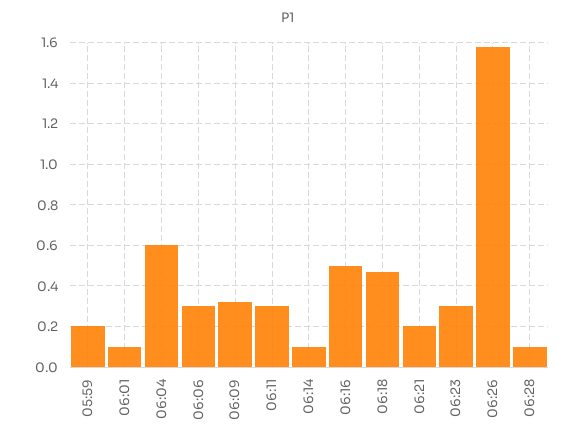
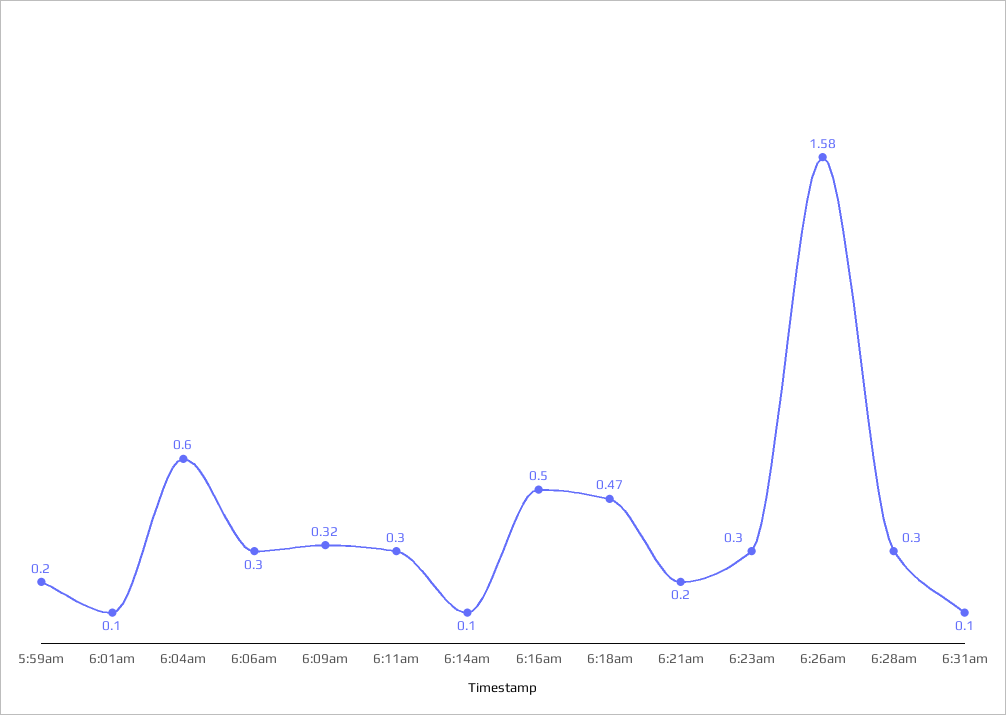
06:28: 0.1 -> 0.3
6:31am: none -> 0.1

